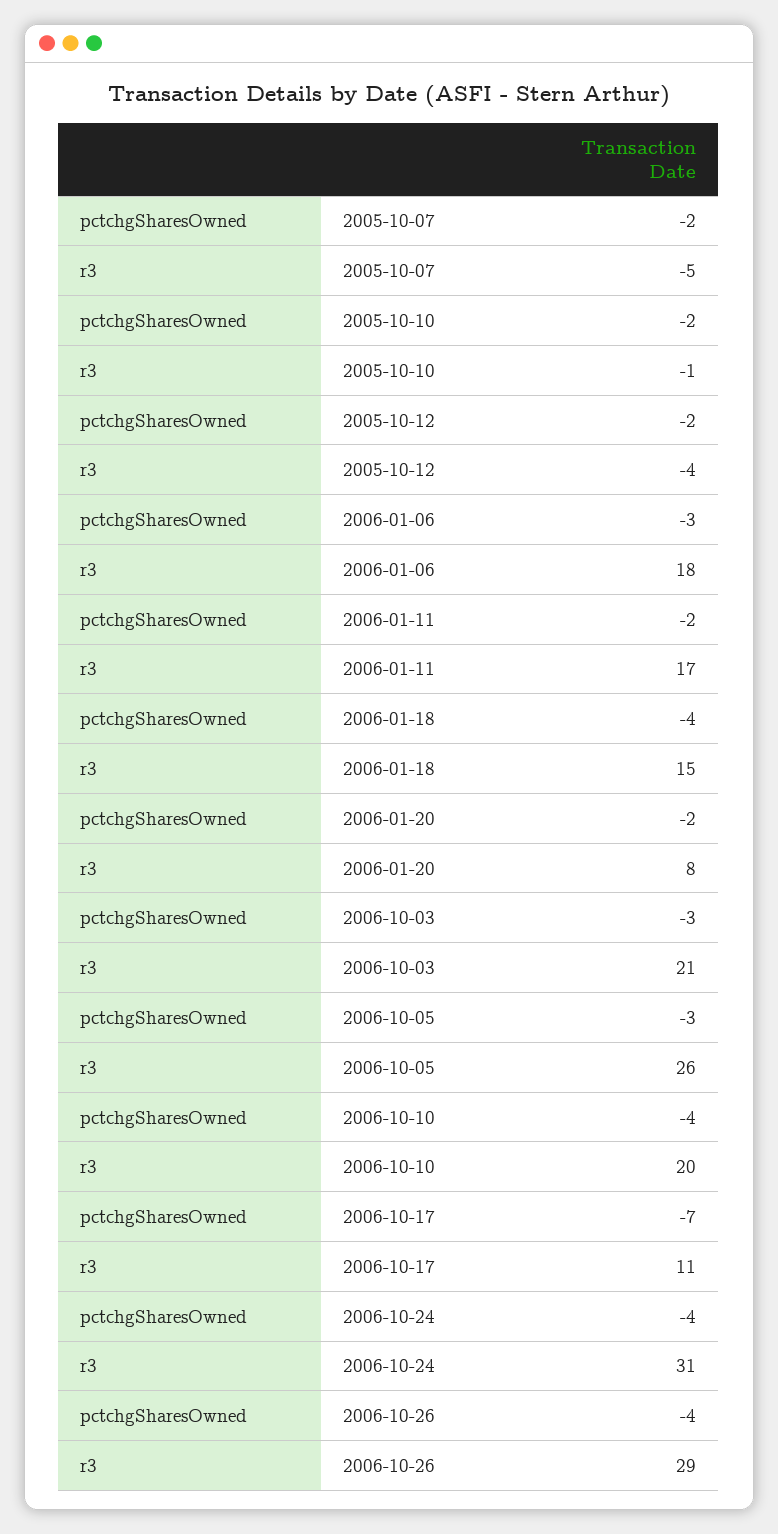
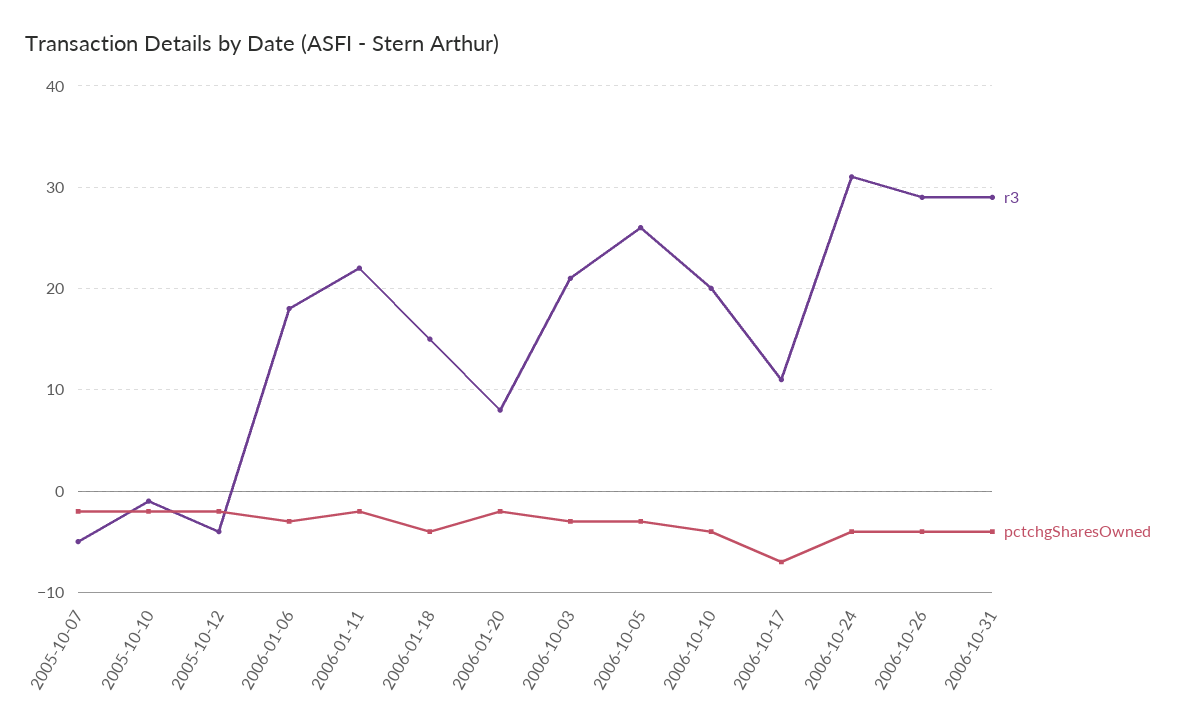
r3, 2006-01-11: 17 -> 22
r3, 2006-10-31: none -> 29
pctchgSharesOwned, 2006-10-31: none -> -4

